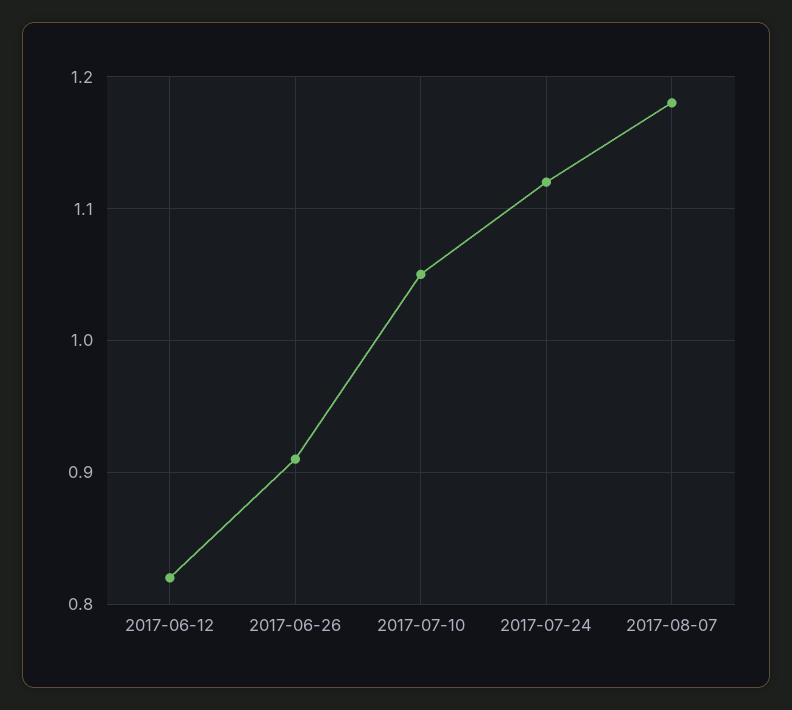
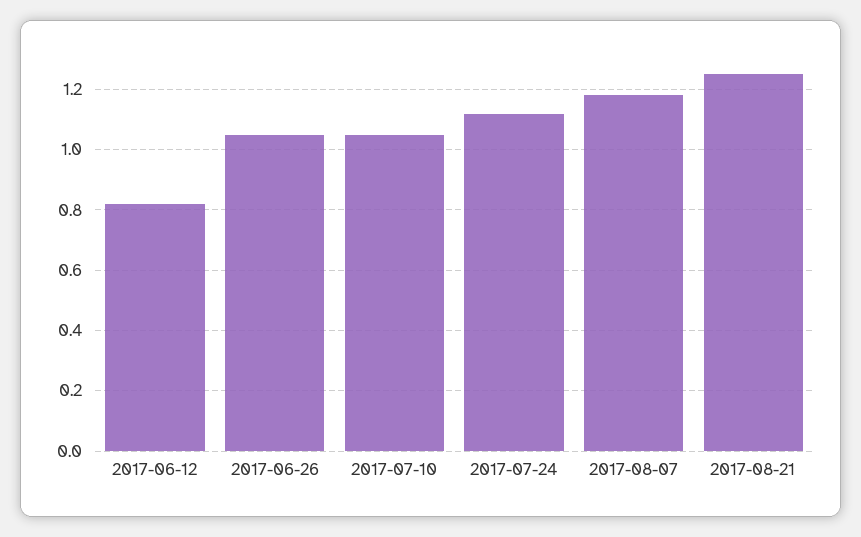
2017-06-26: 0.91 -> 1.05
2017-08-21: none -> 1.25

